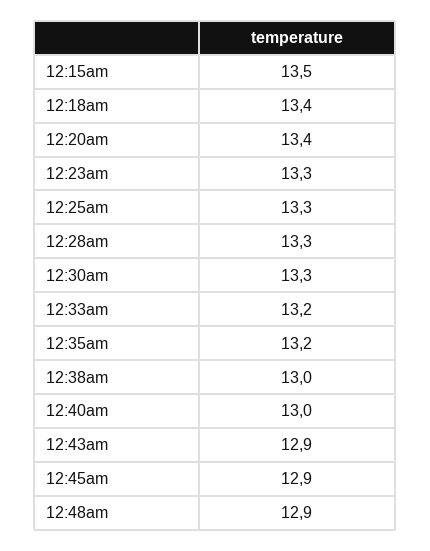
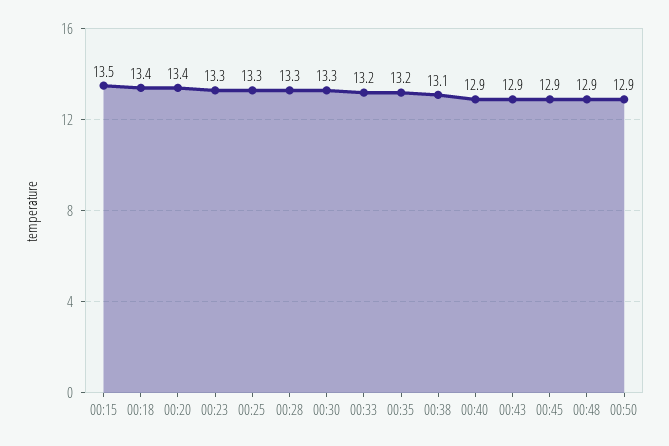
12:38am: 13 -> 13.1
12:40am: 13 -> 12.9
00:50: none -> 12.9

